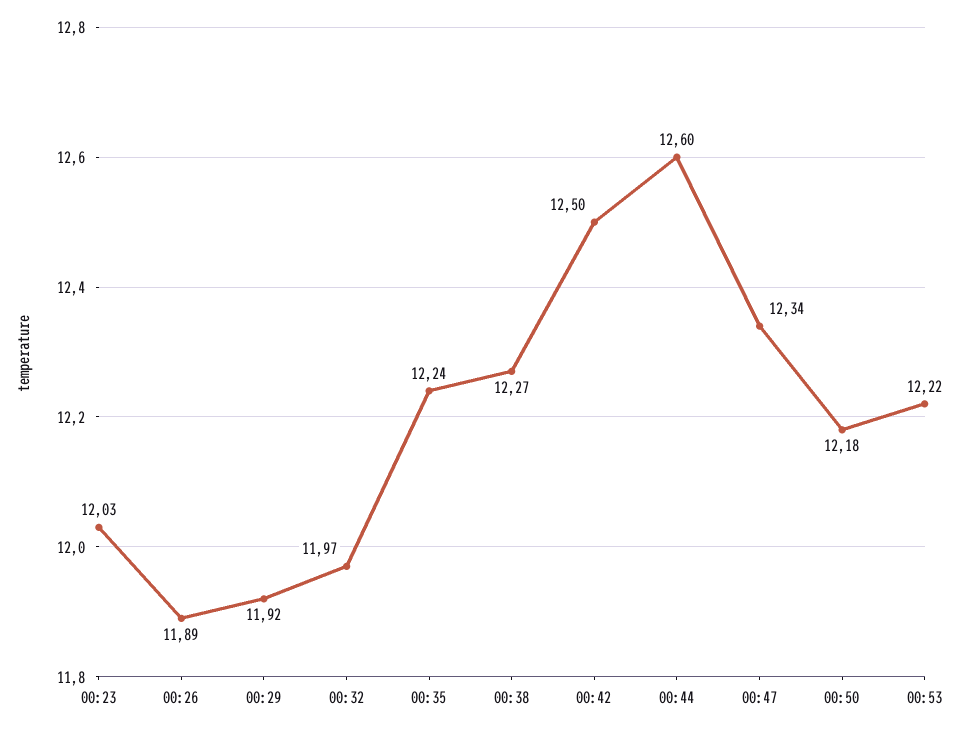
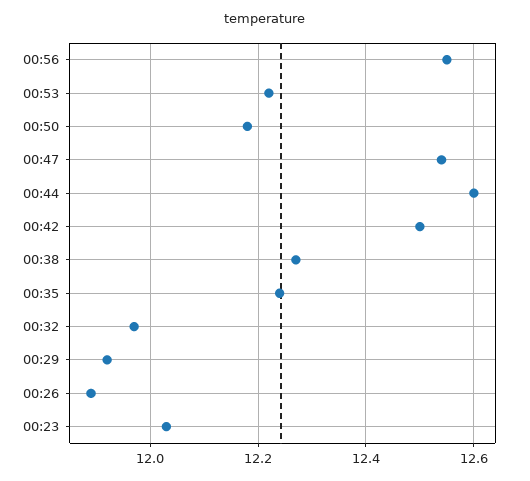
00:47: 12.34 -> 12.55
00:56: none -> 12.55

